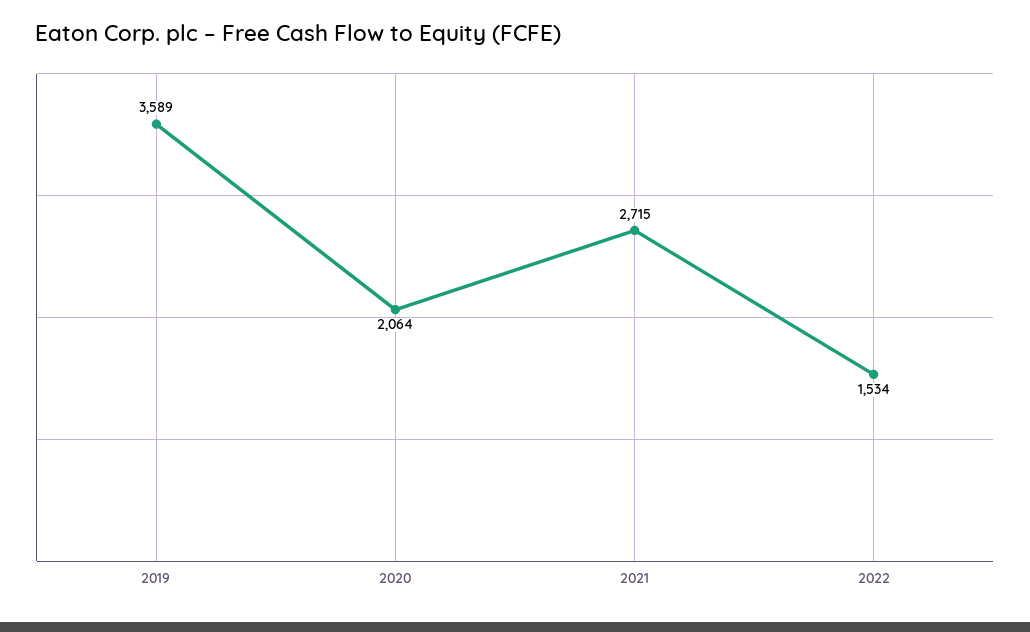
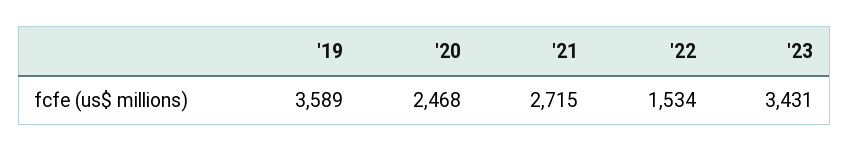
2020: 2064 -> 2468
'23: none -> 3431

